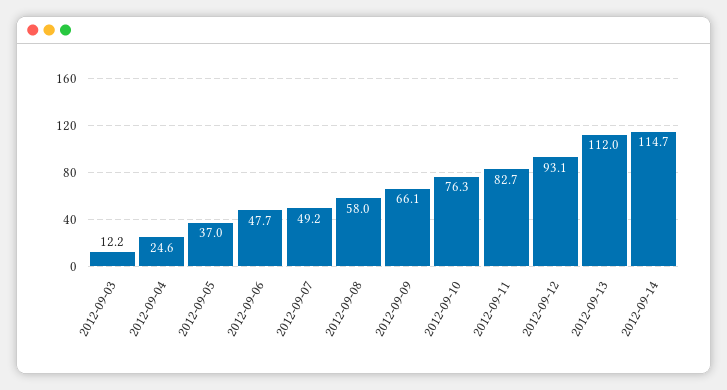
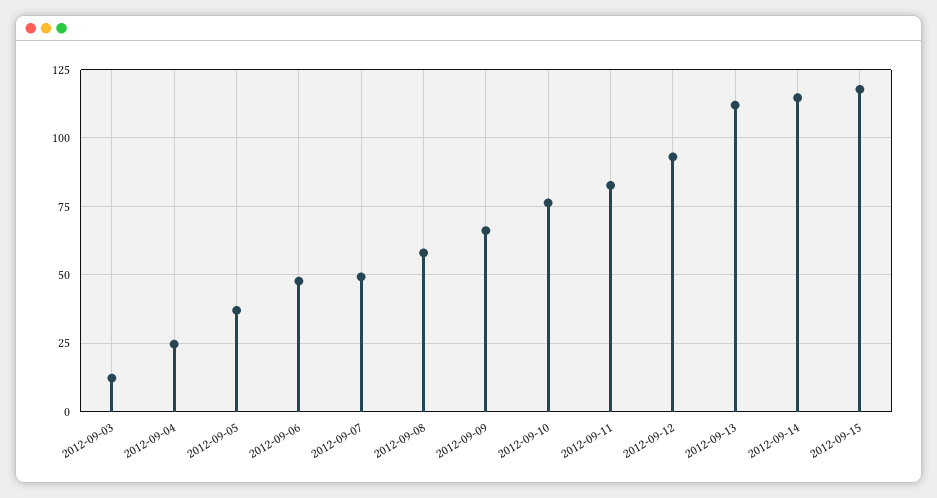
2012-09-15: none -> 117.5

